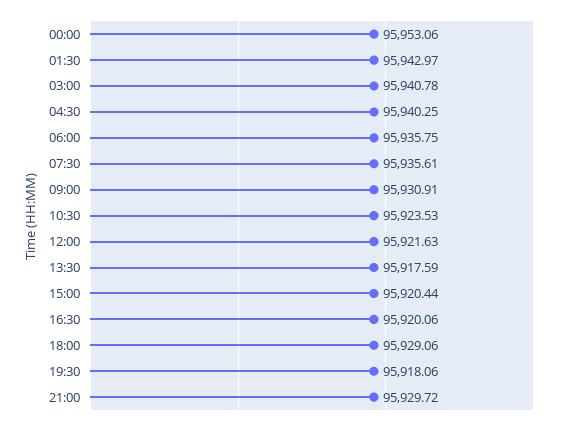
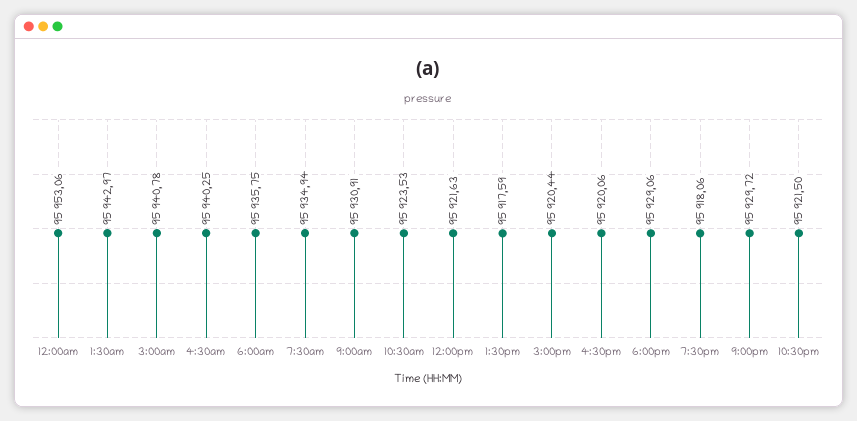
07:30: 95935.61 -> 95934.94
10:30pm: none -> 95921.5

